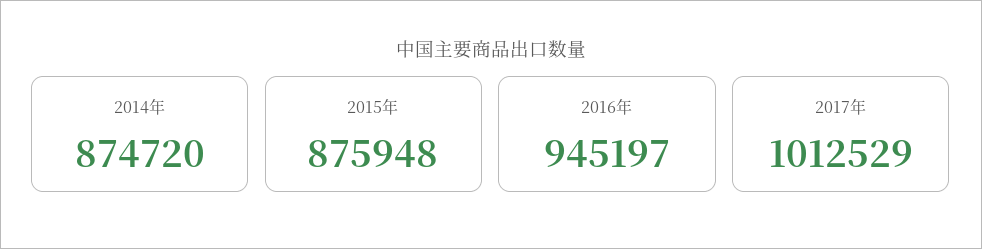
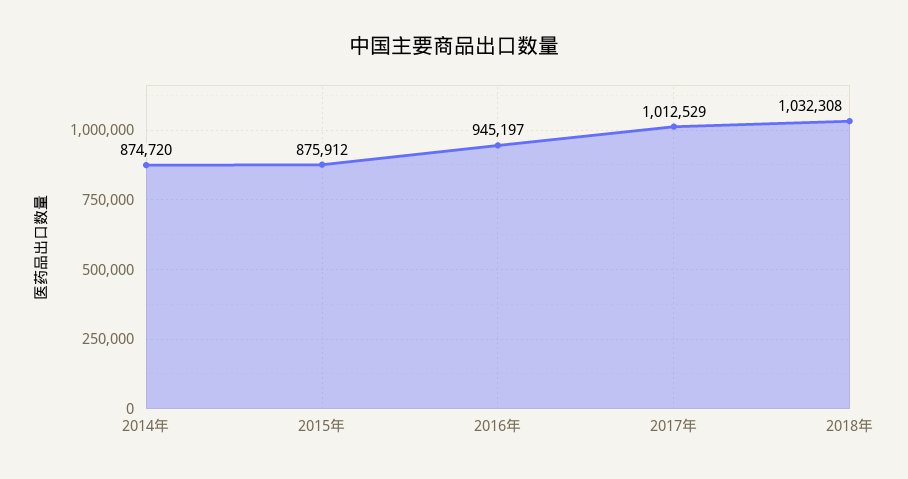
2015年: 875948 -> 875912
2018年: none -> 1032308

